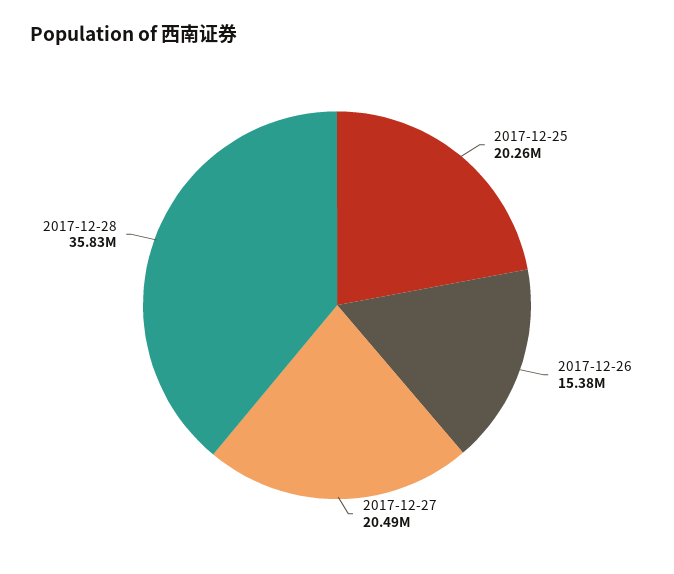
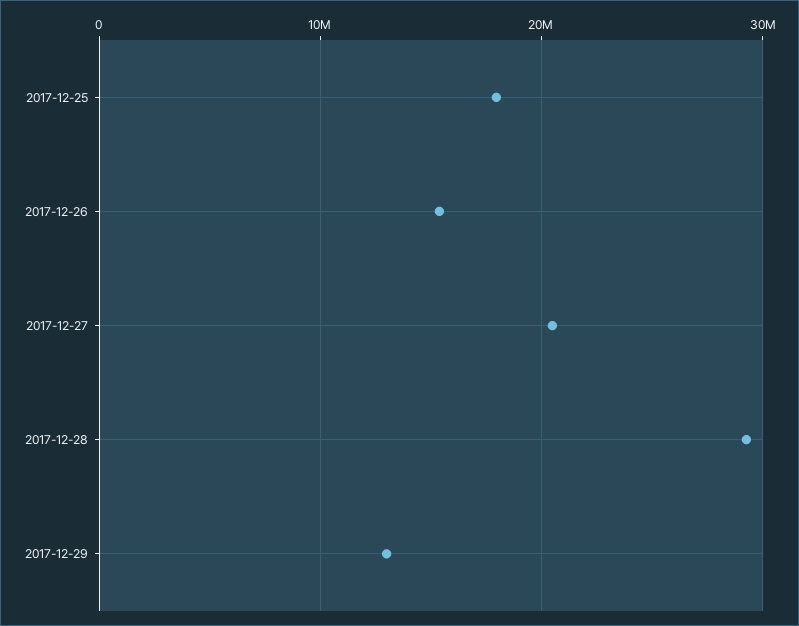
2017-12-25: 20260000 -> 18000000
2017-12-28: 35830000 -> 29000000
2017-12-29: none -> 13000000

